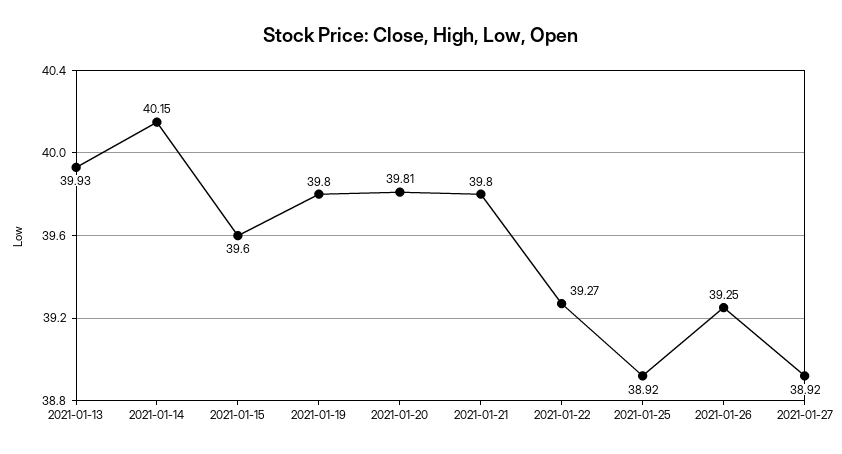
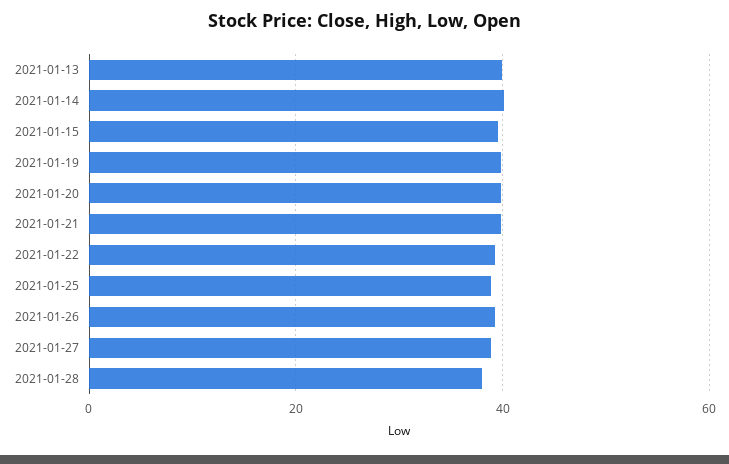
2021-01-28: none -> 38

